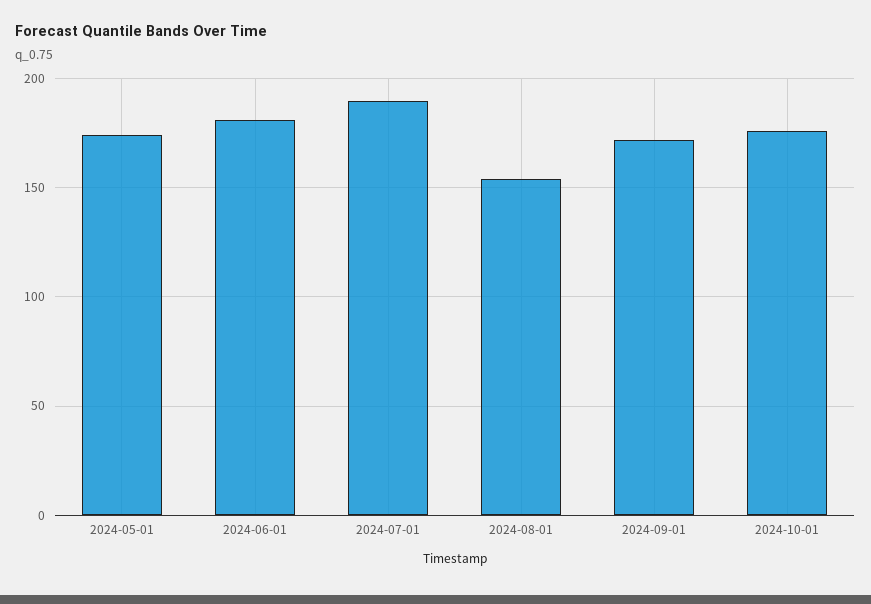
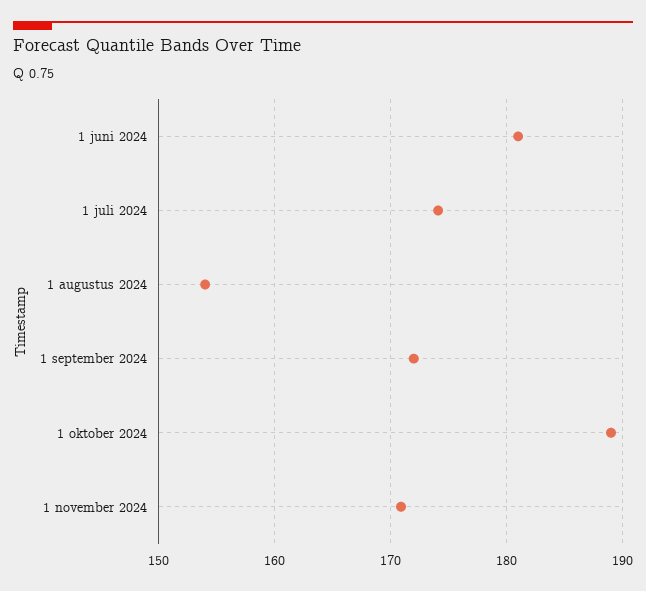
2024-05-01: 175 -> none
2024-07-01: 190 -> 174
2024-10-01: 175 -> 189
1 november 2024: none -> 171

